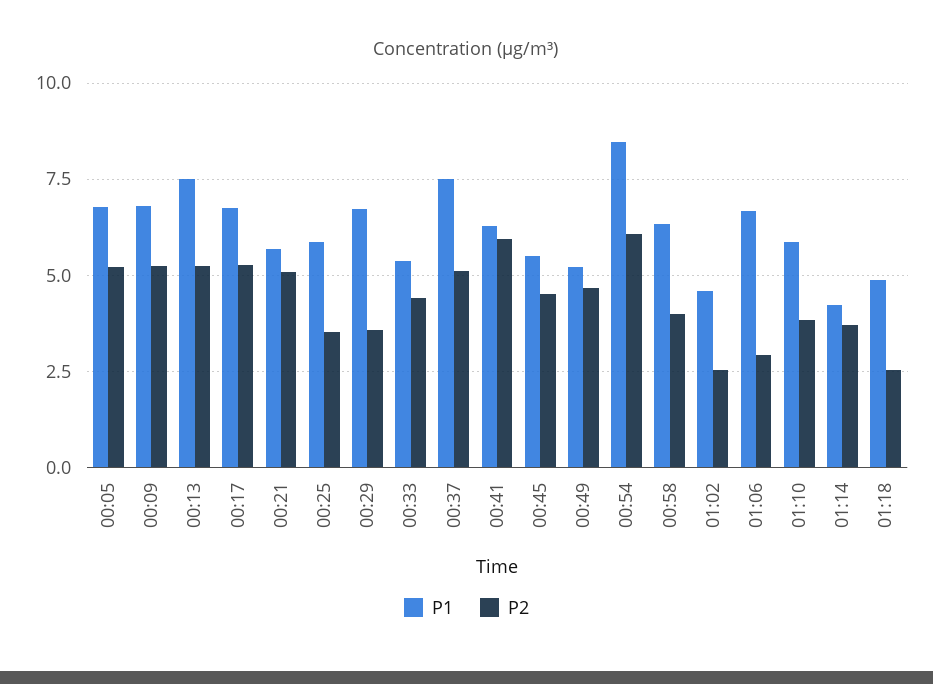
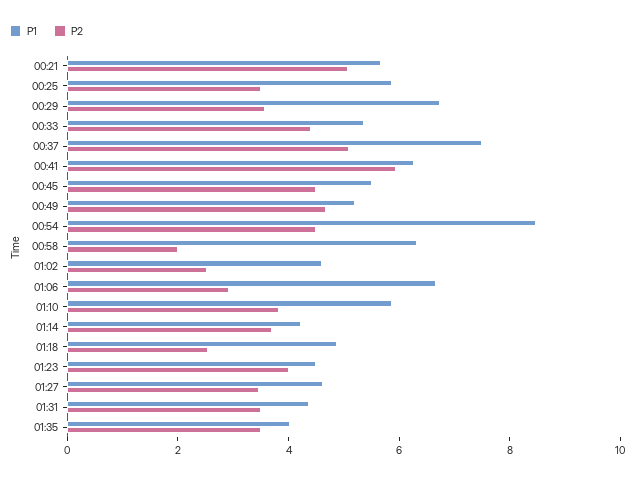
P1, 00:05: 6.75 -> none
P2, 00:05: 5.25 -> none
P1, 00:09: 6.75 -> none
P2, 00:09: 5.25 -> none
P1, 00:13: 7.5 -> none
P2, 00:13: 5.25 -> none
P1, 00:17: 6.75 -> none
P2, 00:17: 5.25 -> none
P2, 00:54: 6 -> 4.5
P2, 00:58: 4 -> 2
P1, 01:23: none -> 4.5
P2, 01:23: none -> 4
P1, 01:27: none -> 4.5
P2, 01:27: none -> 3.5
P1, 01:31: none -> 4.5
P2, 01:31: none -> 3.5
P1, 01:35: none -> 4
P2, 01:35: none -> 3.5

